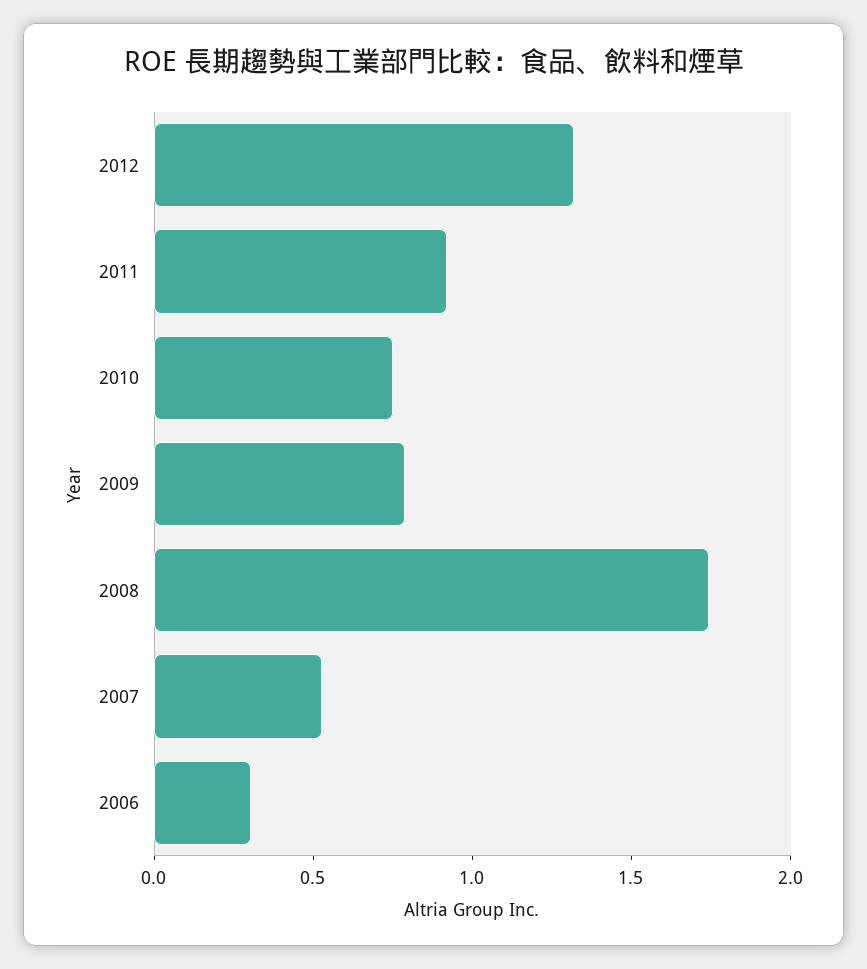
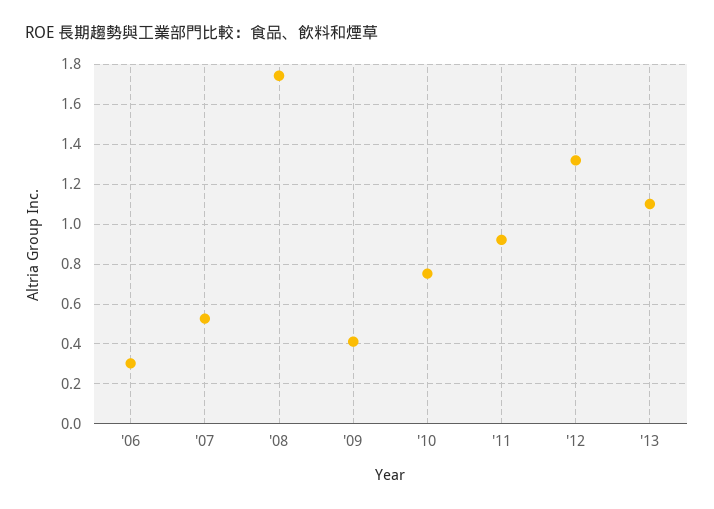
2009: 0.8 -> 0.4
'13: none -> 1.1

